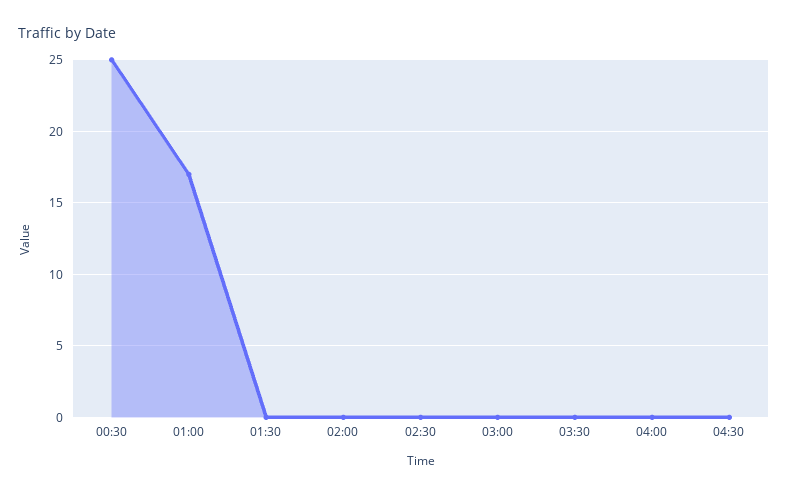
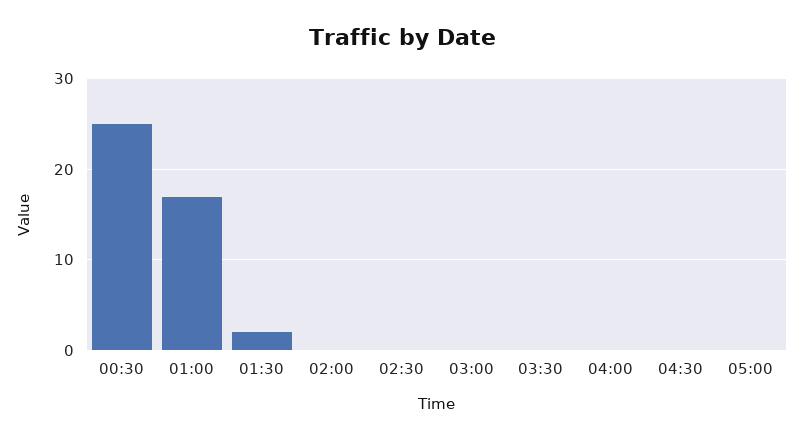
01:30: 0 -> 2
05:00: none -> 0

